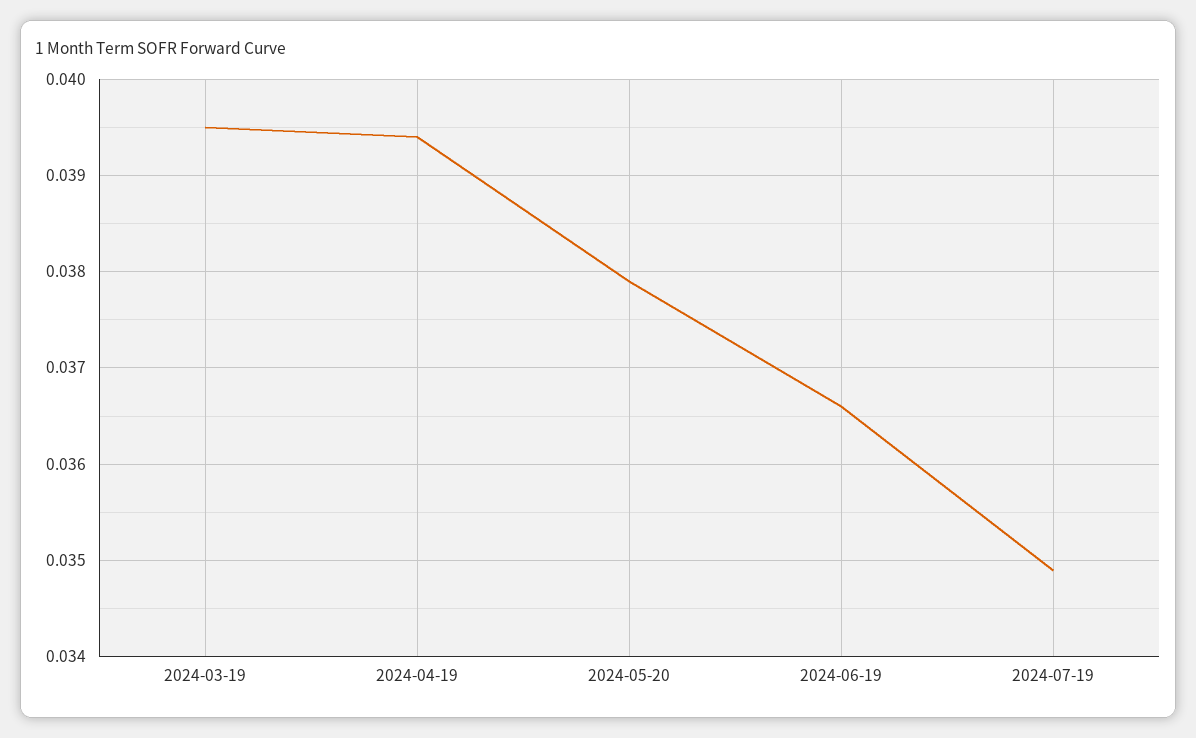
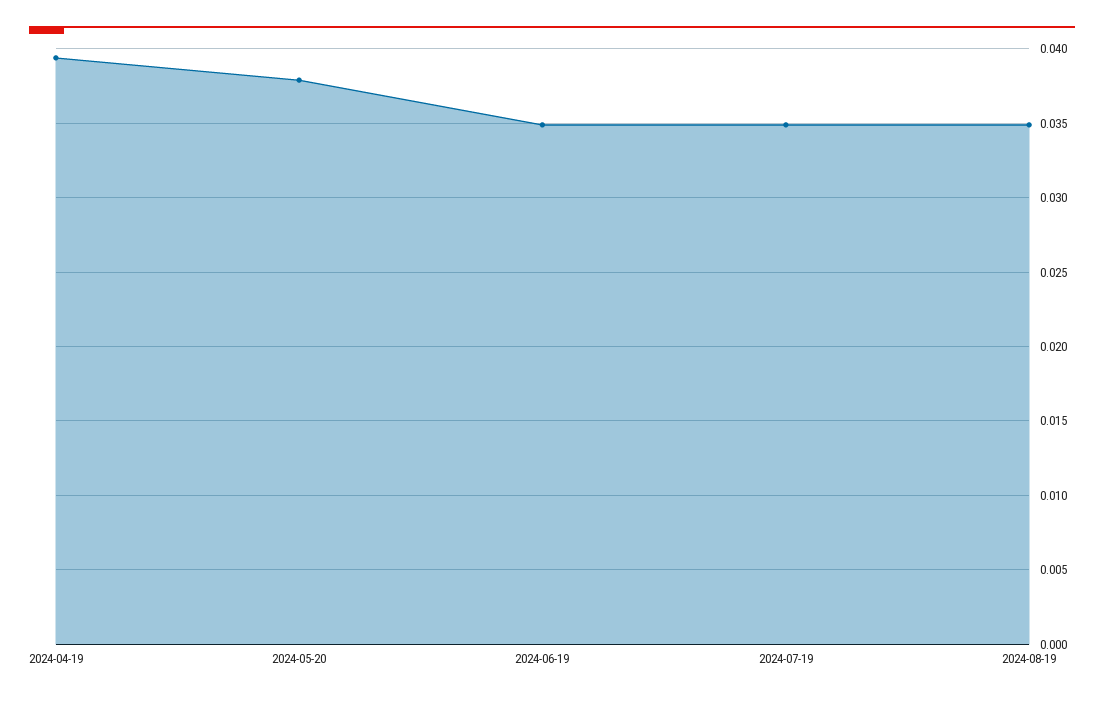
2024-03-19: 0.0395 -> none
2024-06-19: 0.0366 -> 0.035
2024-08-19: none -> 0.035

